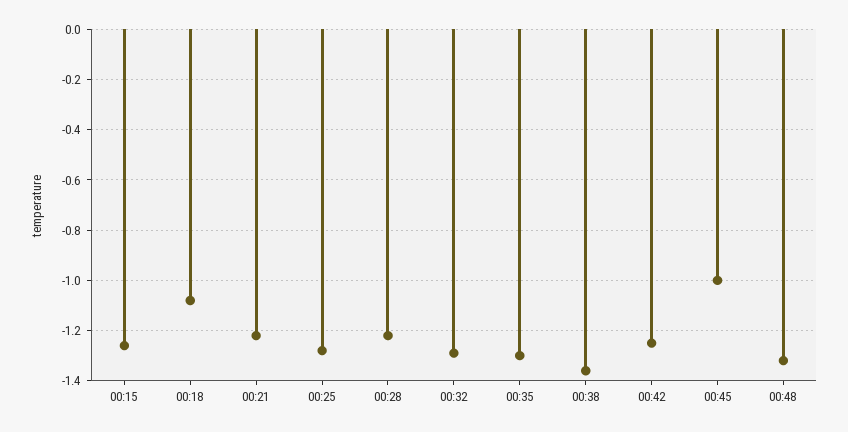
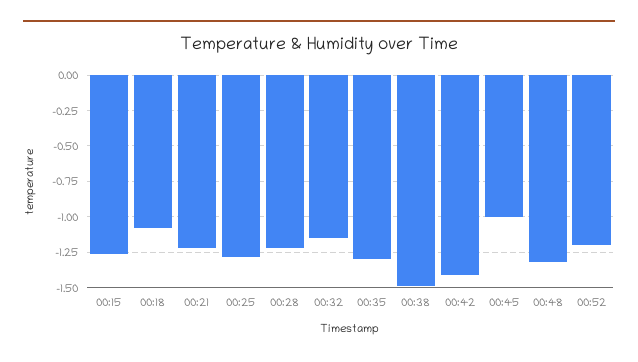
00:32: -1.3 -> -1.15
00:38: -1.35 -> -1.5
00:42: -1.25 -> -1.4
00:52: none -> -1.2

